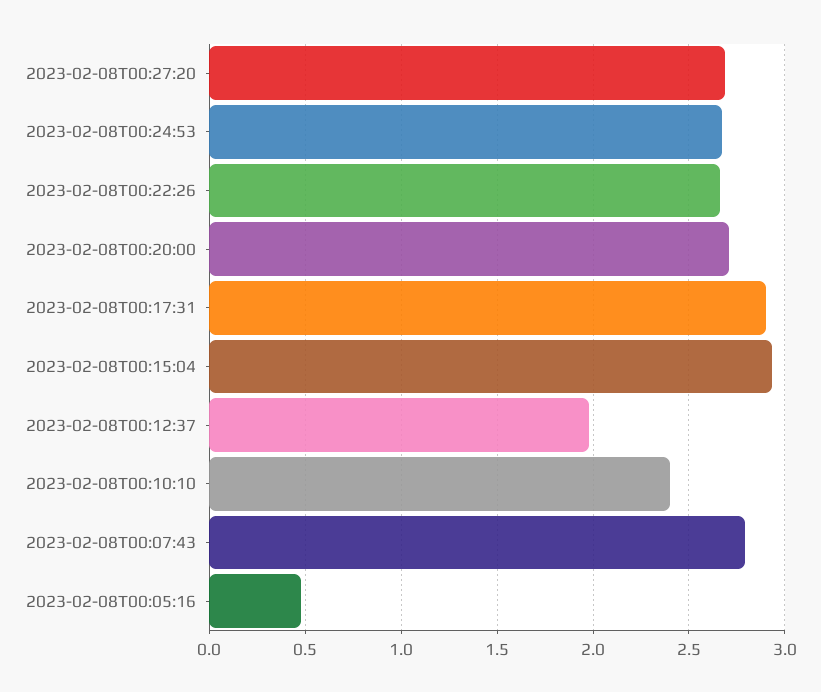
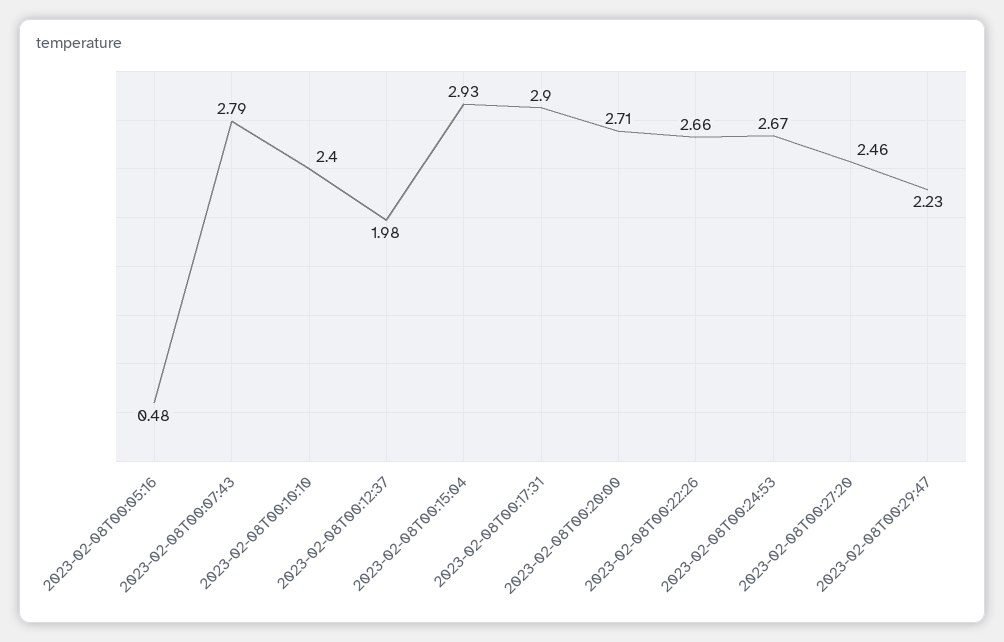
2023-02-08T00:27:20: 2.7 -> 2.46
2023-02-08T00:29:47: none -> 2.23

